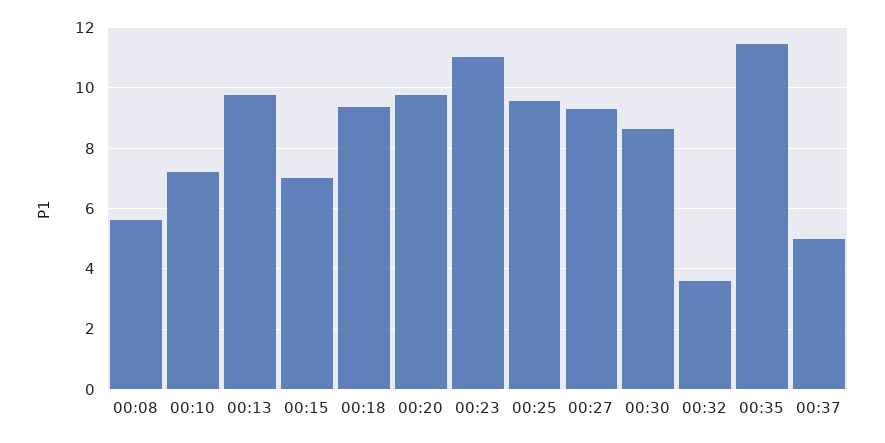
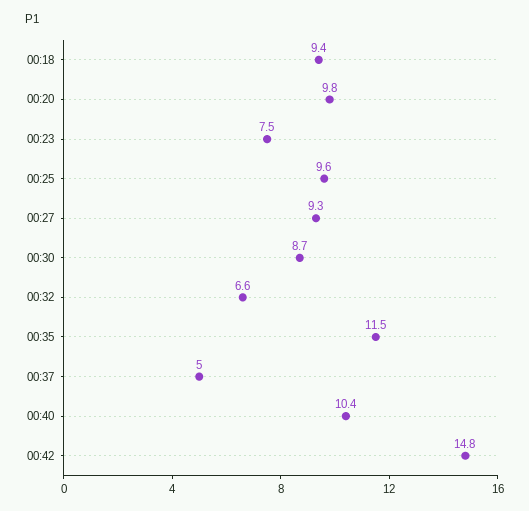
00:08: 5.6 -> none
00:10: 7.2 -> none
00:13: 9.8 -> none
00:15: 7 -> none
00:23: 11 -> 7.5
00:32: 3.6 -> 6.6
00:40: none -> 10.4
00:42: none -> 14.8

